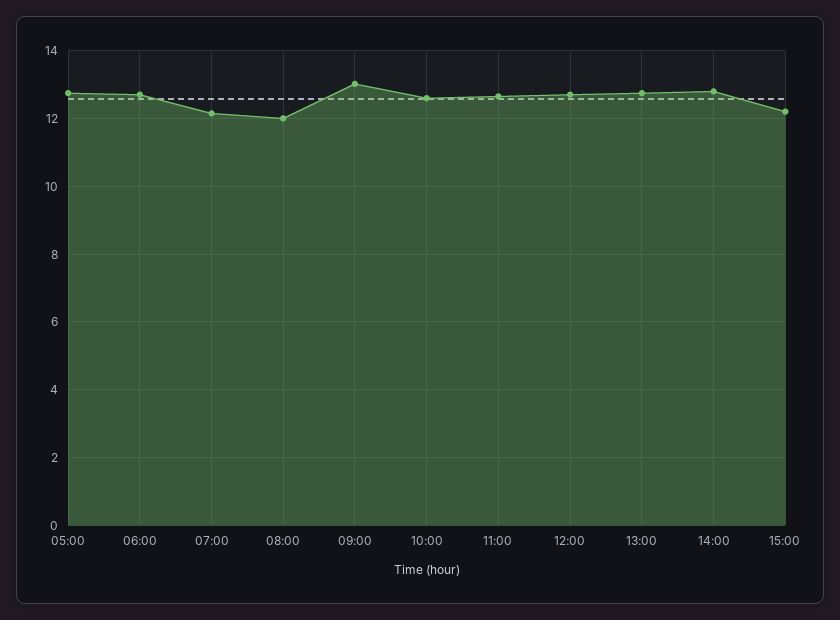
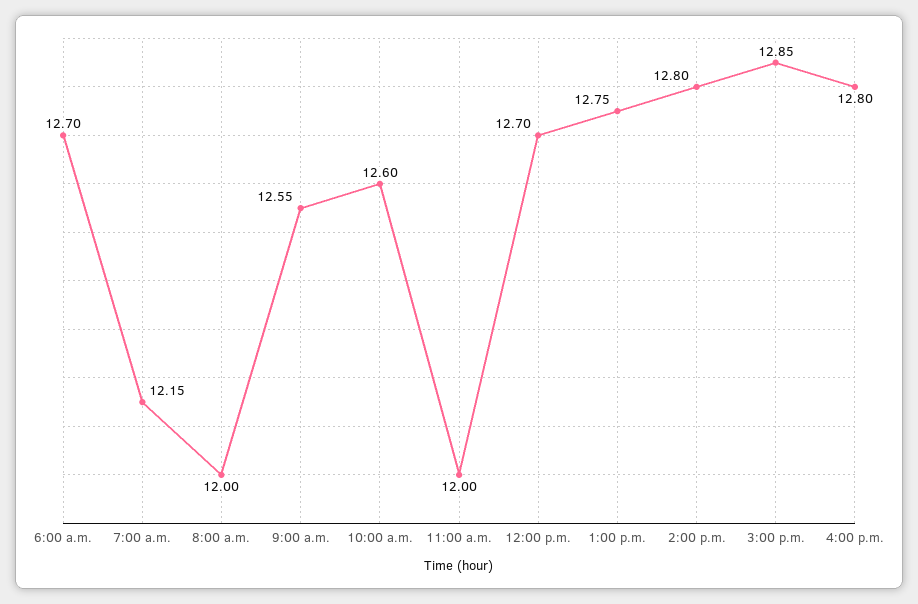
05:00: 12.8 -> none
09:00: 13 -> 12.55
11:00: 12.6 -> 12
15:00: 12.2 -> 12.85
4:00 p.m.: none -> 12.8

